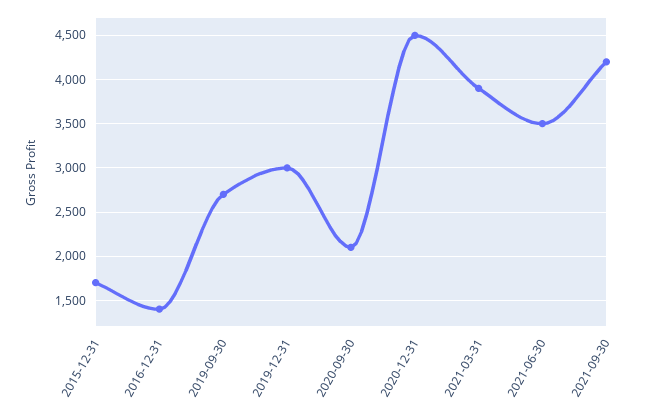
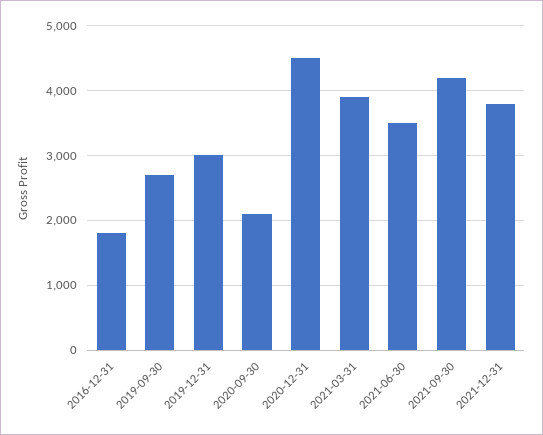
2015-12-31: 1700 -> none
2016-12-31: 1400 -> 1800
2021-12-31: none -> 3800

